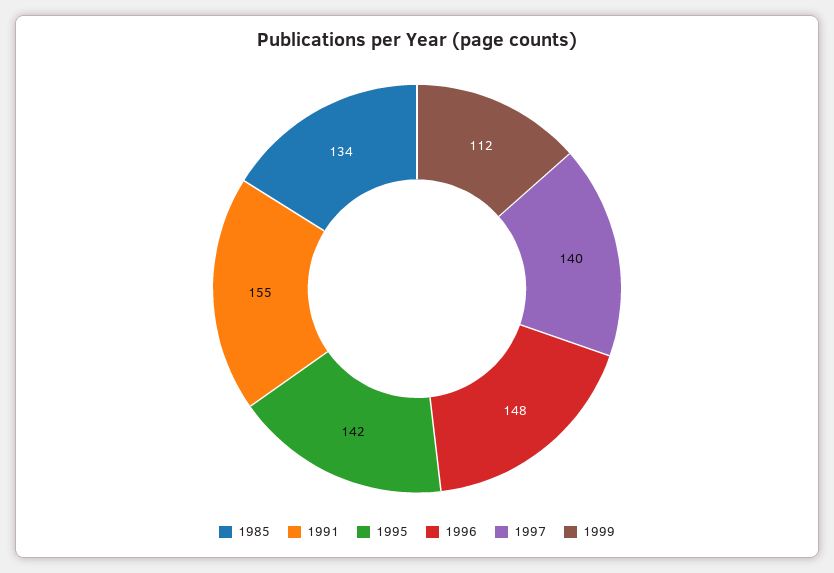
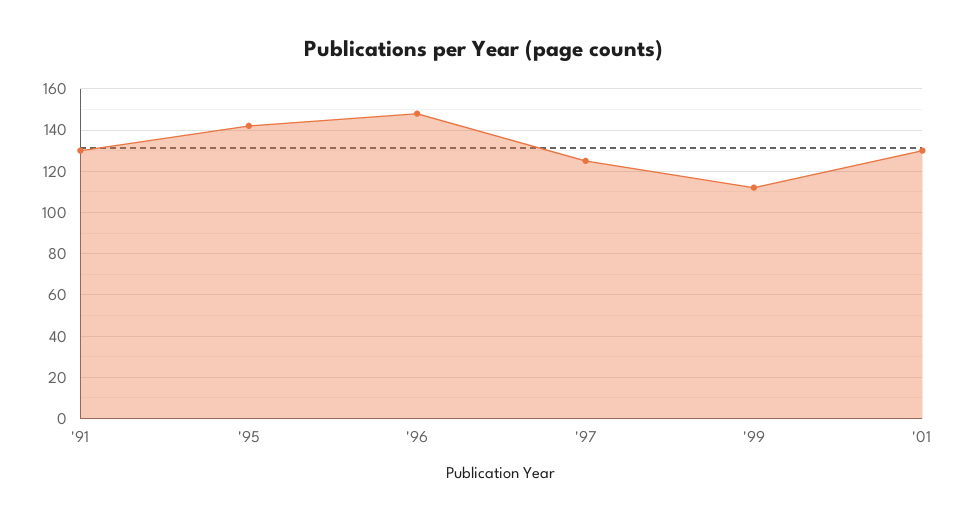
1985: 134 -> none
1991: 155 -> 130
1997: 140 -> 125
'01: none -> 130

